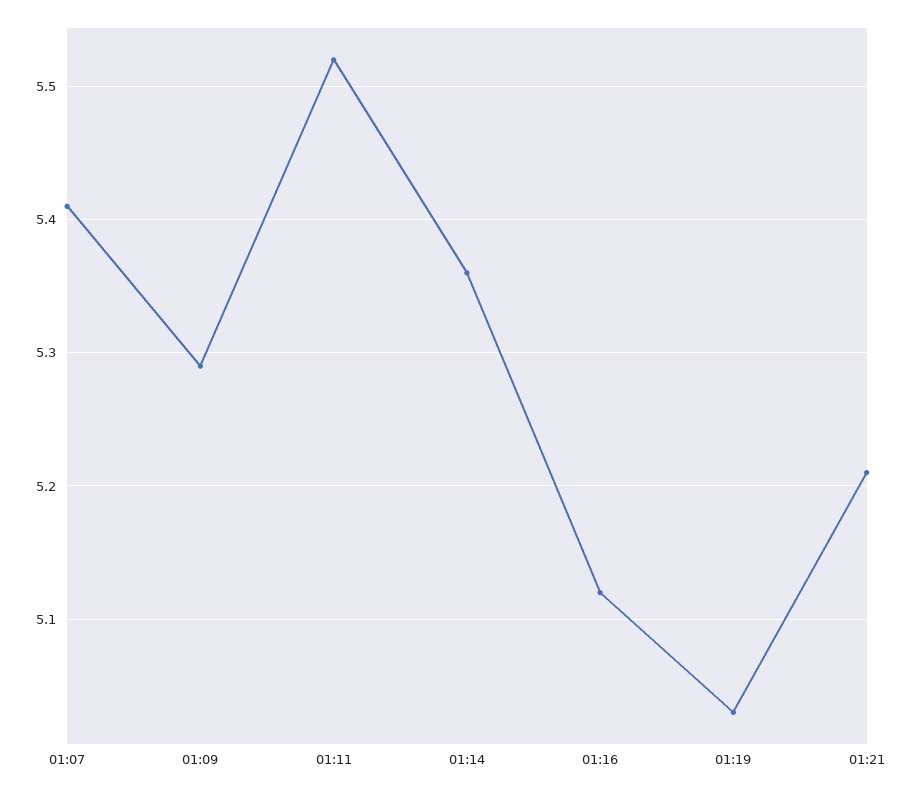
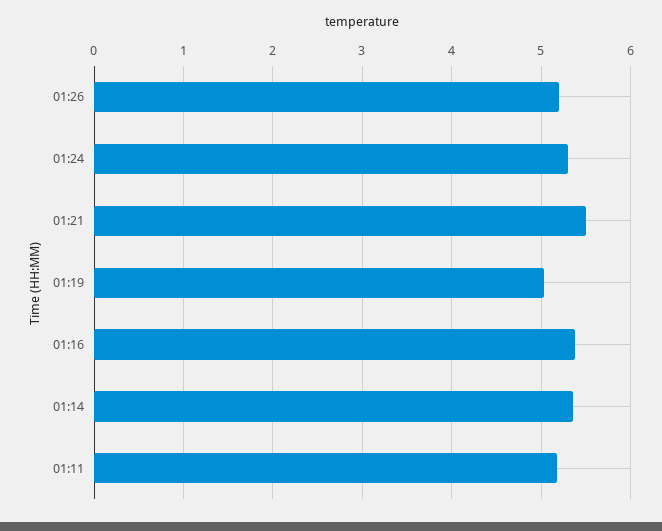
01:07: 5.41 -> none
01:09: 5.29 -> none
01:11: 5.52 -> 5.2
01:16: 5.12 -> 5.4
01:21: 5.21 -> 5.5
01:26: none -> 5.2
01:24: none -> 5.3

